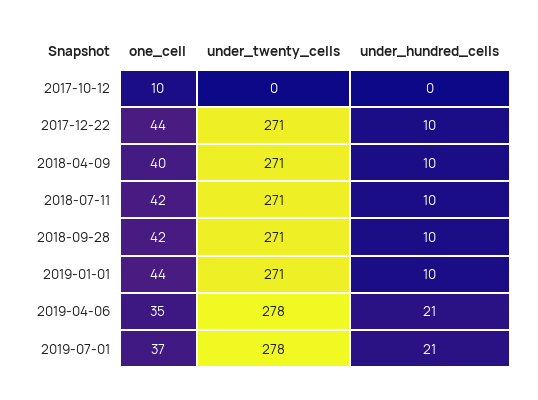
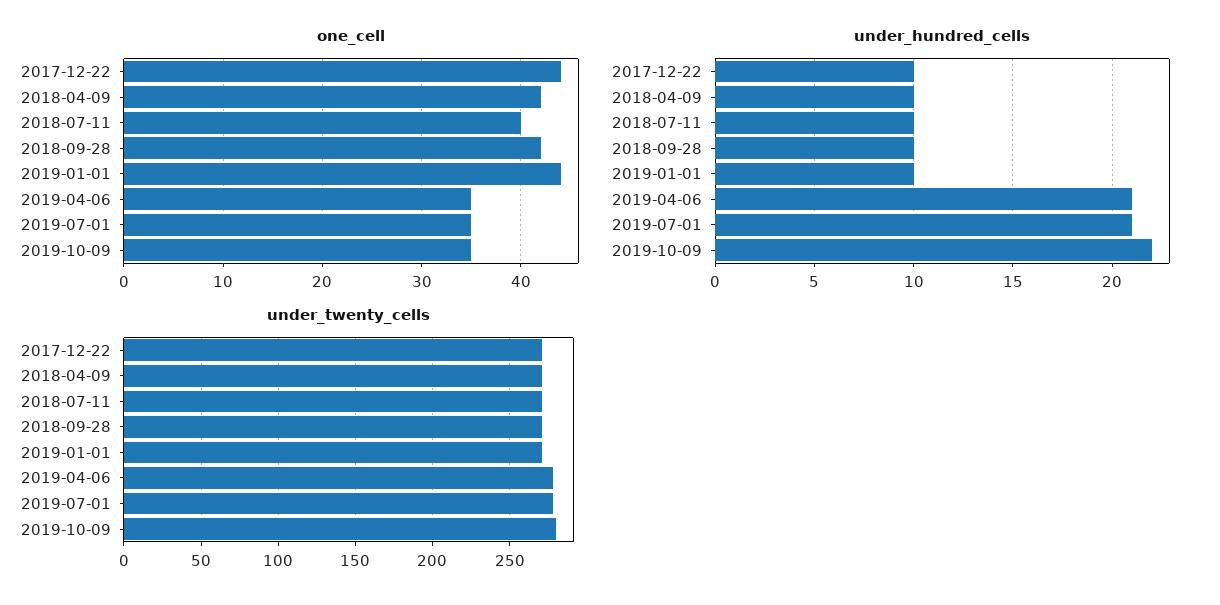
one_cell, 2017-10-12: 10 -> none
under_twenty_cells, 2017-10-12: 0 -> none
under_hundred_cells, 2017-10-12: 0 -> none
one_cell, 2018-04-09: 40 -> 42
one_cell, 2018-07-11: 42 -> 40
one_cell, 2019-07-01: 37 -> 35
one_cell, 2019-10-09: none -> 35
under_hundred_cells, 2019-10-09: none -> 22
under_twenty_cells, 2019-10-09: none -> 280

